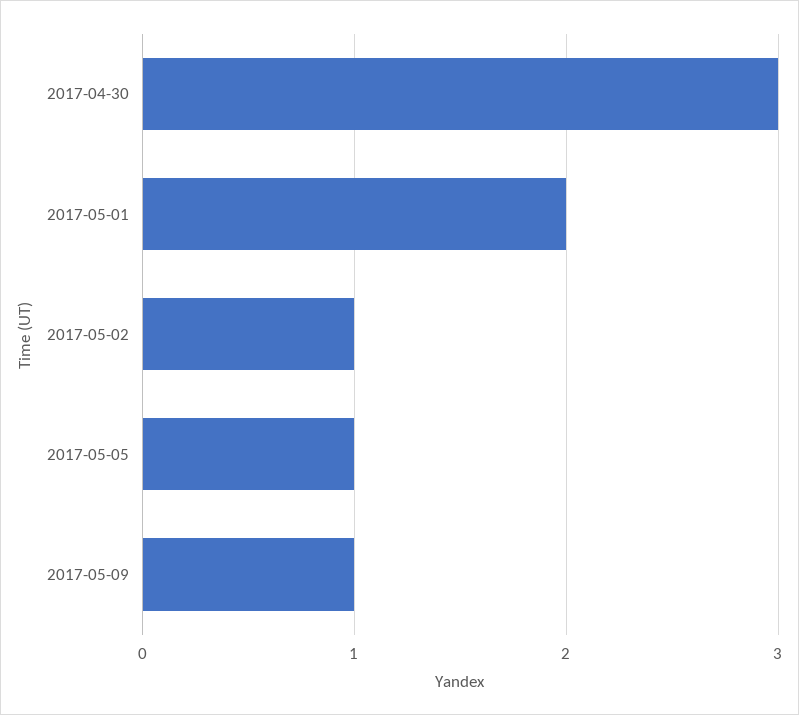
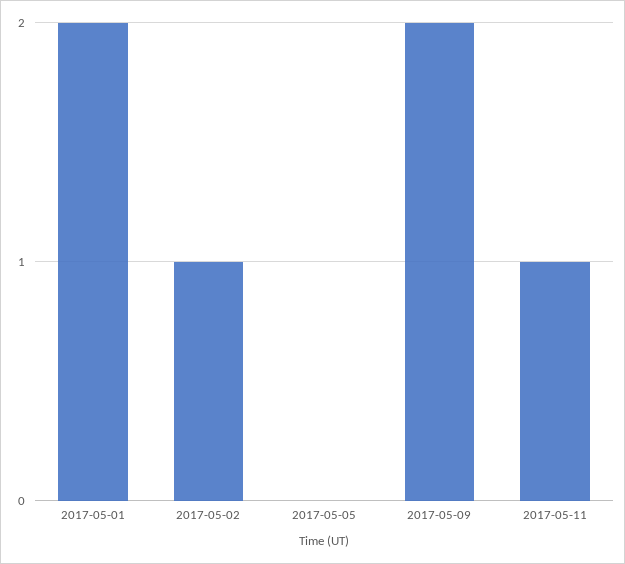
2017-04-30: 3 -> none
2017-05-05: 1 -> 0
2017-05-09: 1 -> 2
2017-05-11: none -> 1

